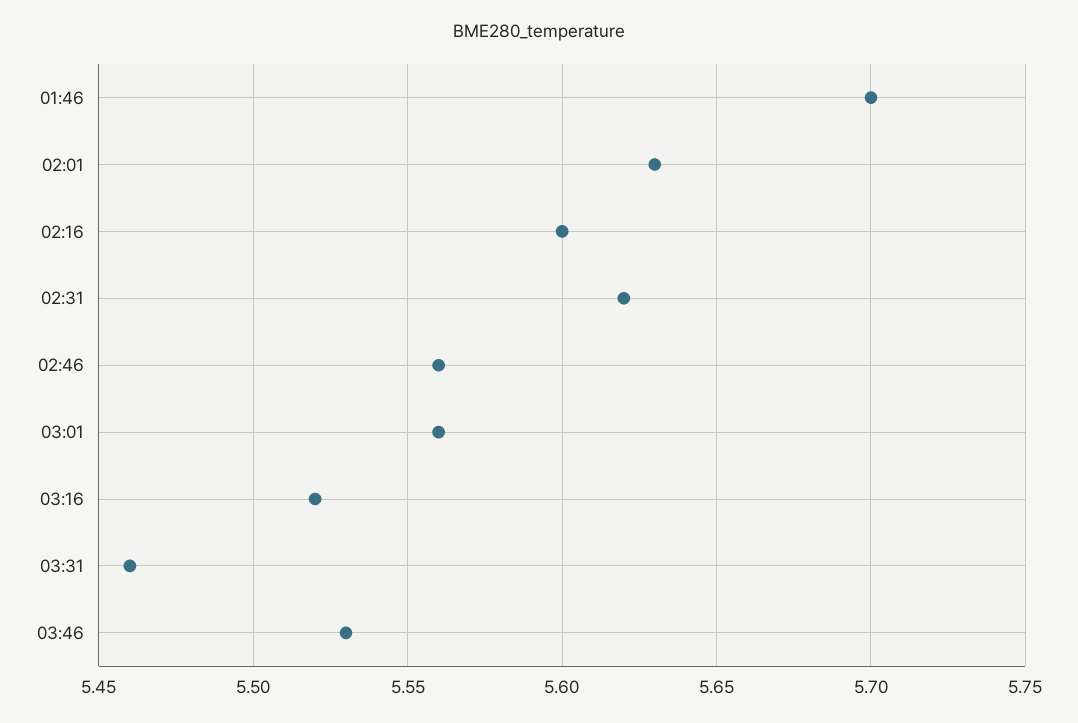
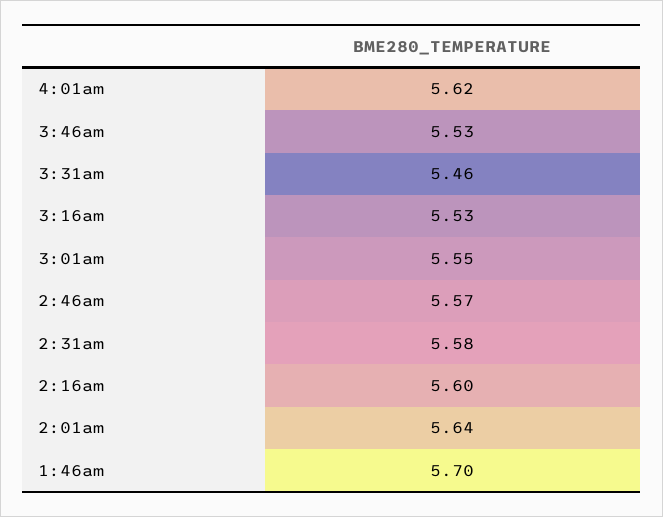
02:01: 5.63 -> 5.64
02:31: 5.62 -> 5.58
02:46: 5.56 -> 5.57
03:01: 5.56 -> 5.55
03:16: 5.52 -> 5.53
4:01am: none -> 5.62

